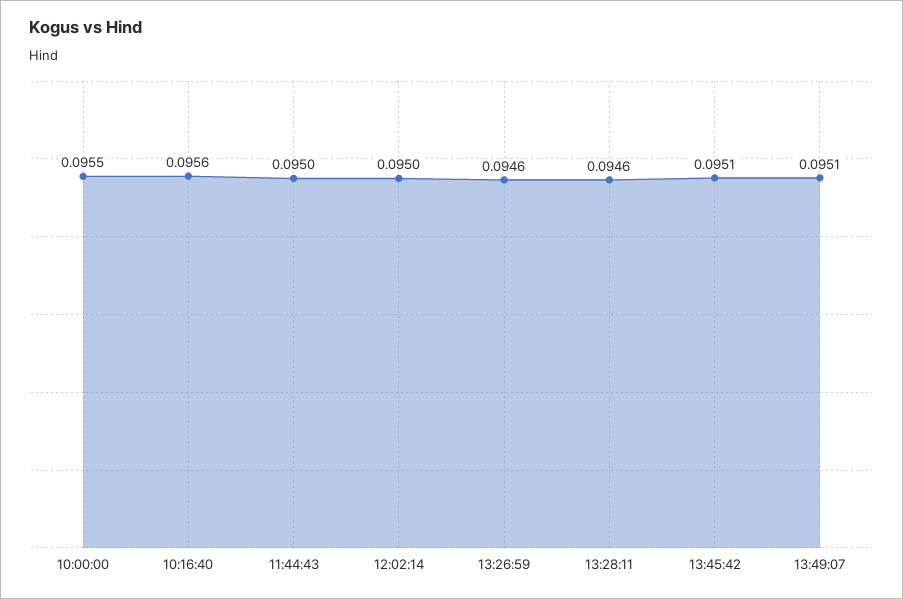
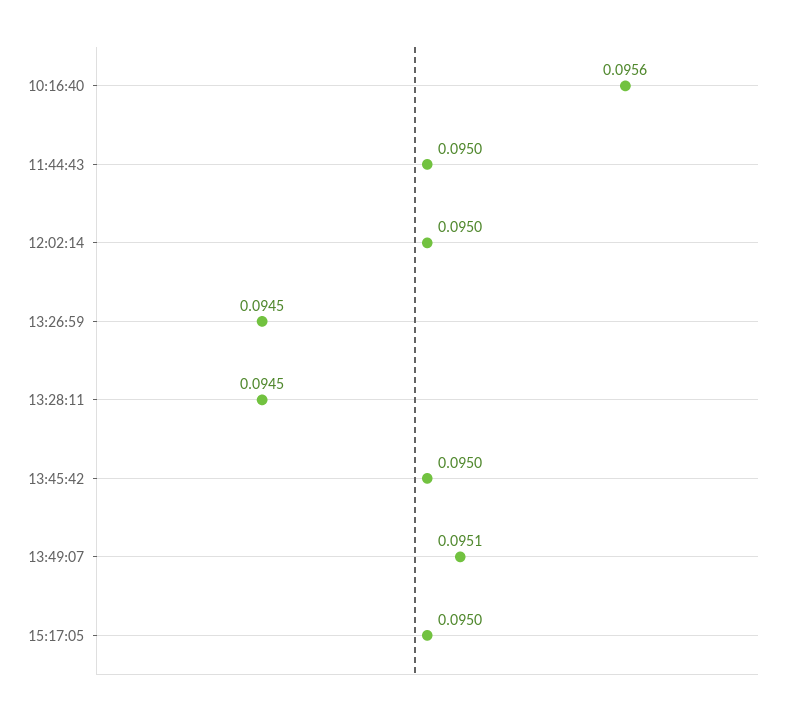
10:00:00: 0.0955 -> none
13:26:59: 0.0946 -> 0.0945
13:28:11: 0.0946 -> 0.0945
13:45:42: 0.0951 -> 0.095
15:17:05: none -> 0.095

